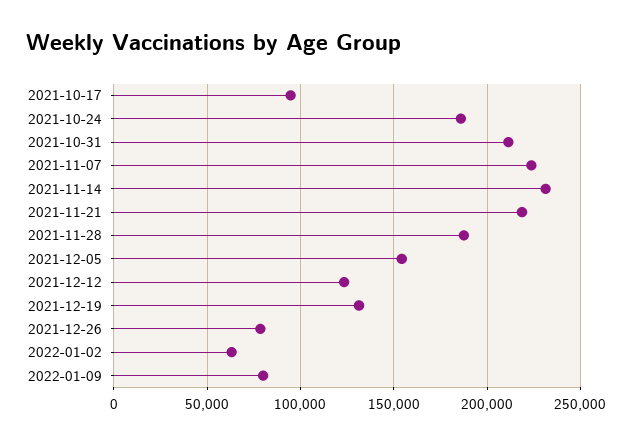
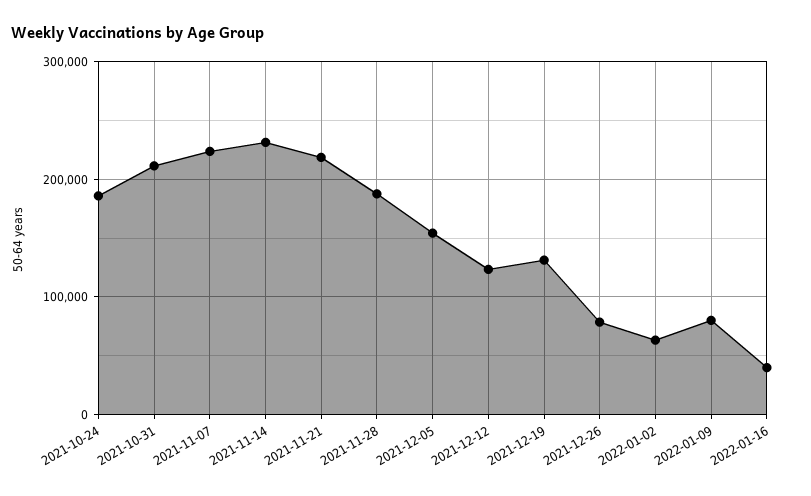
2021-10-17: 95000 -> none
2022-01-16: none -> 40000

